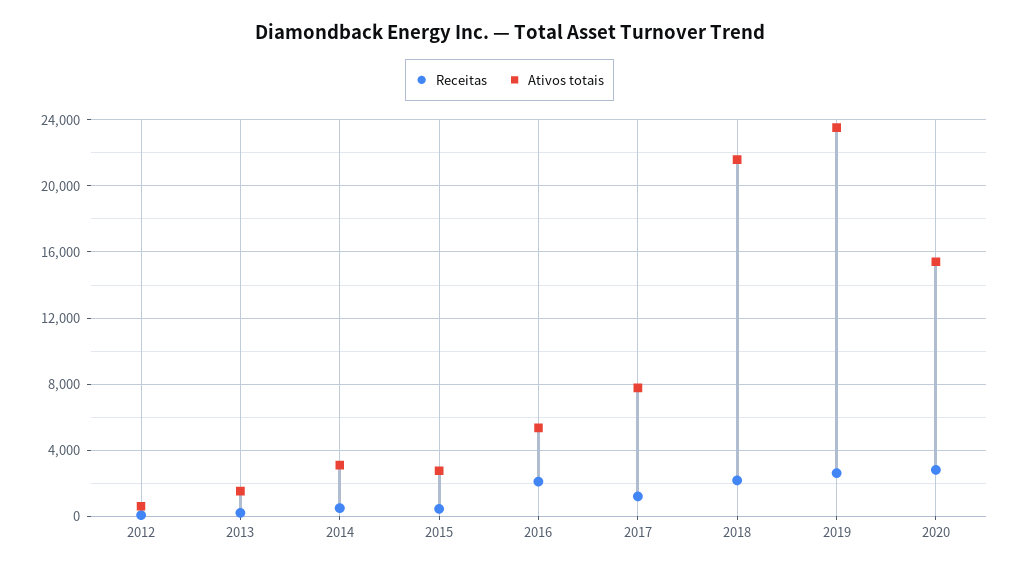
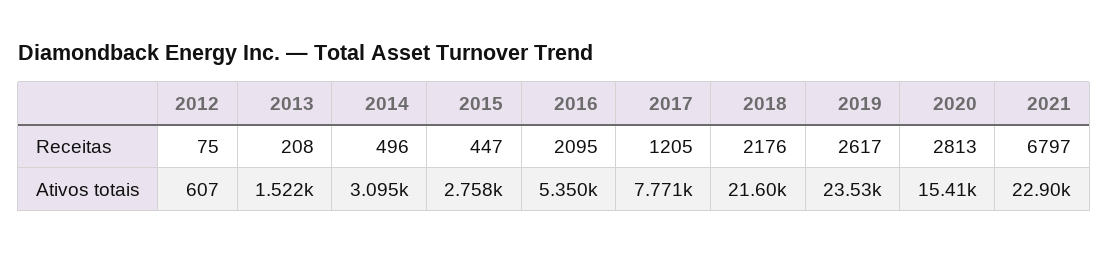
Receitas, 2021: none -> 6797
Ativos totais, 2021: none -> 22900

